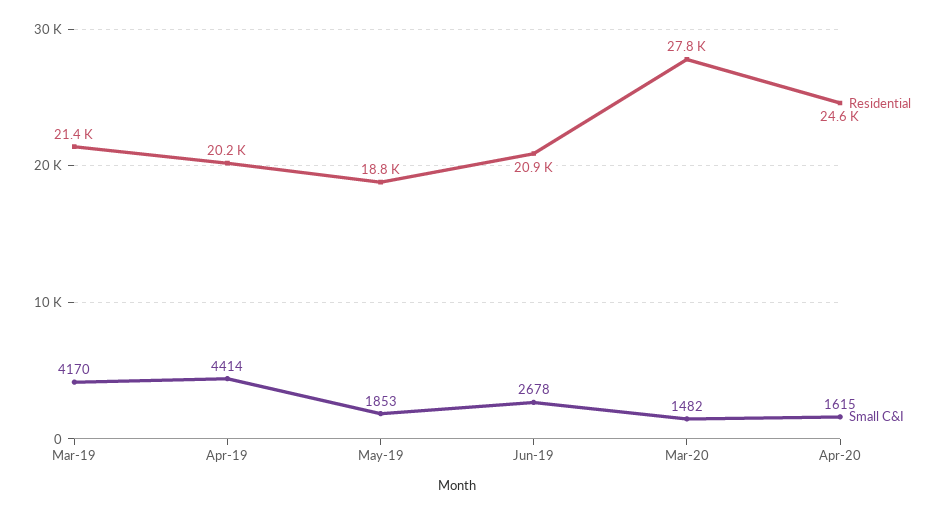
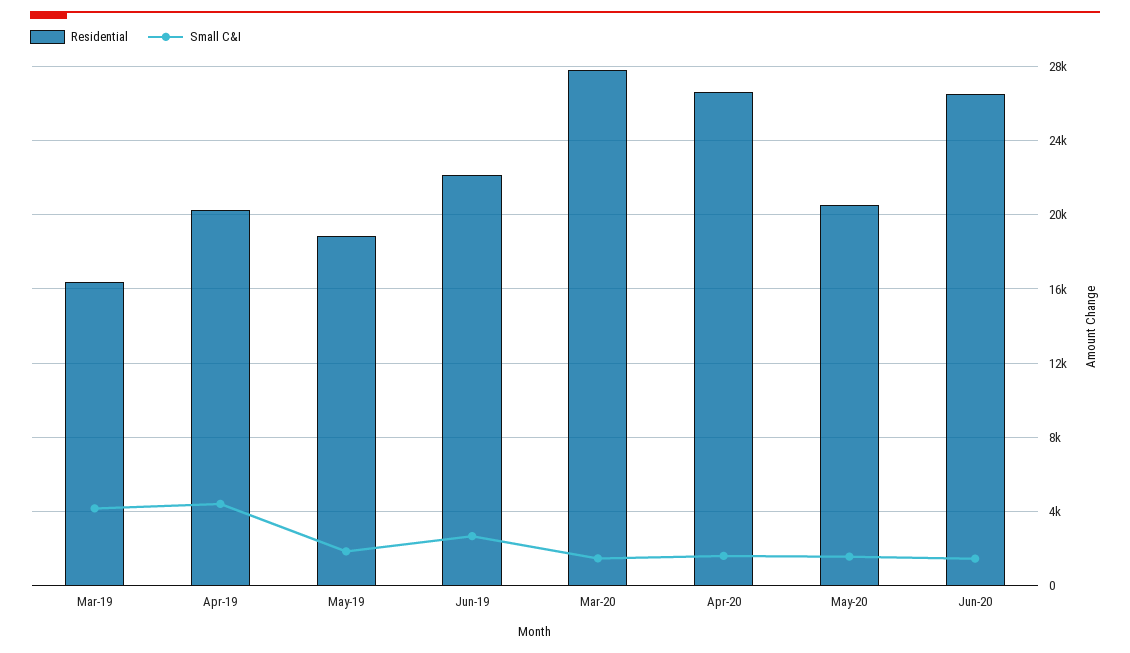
Residential, Mar-19: 21400 -> 16500
Residential, Jun-19: 20900 -> 22000
Residential, Apr-20: 24600 -> 26500
Residential, May-20: none -> 20500
Small C&I, May-20: none -> 1500
Residential, Jun-20: none -> 26500
Small C&I, Jun-20: none -> 1500

